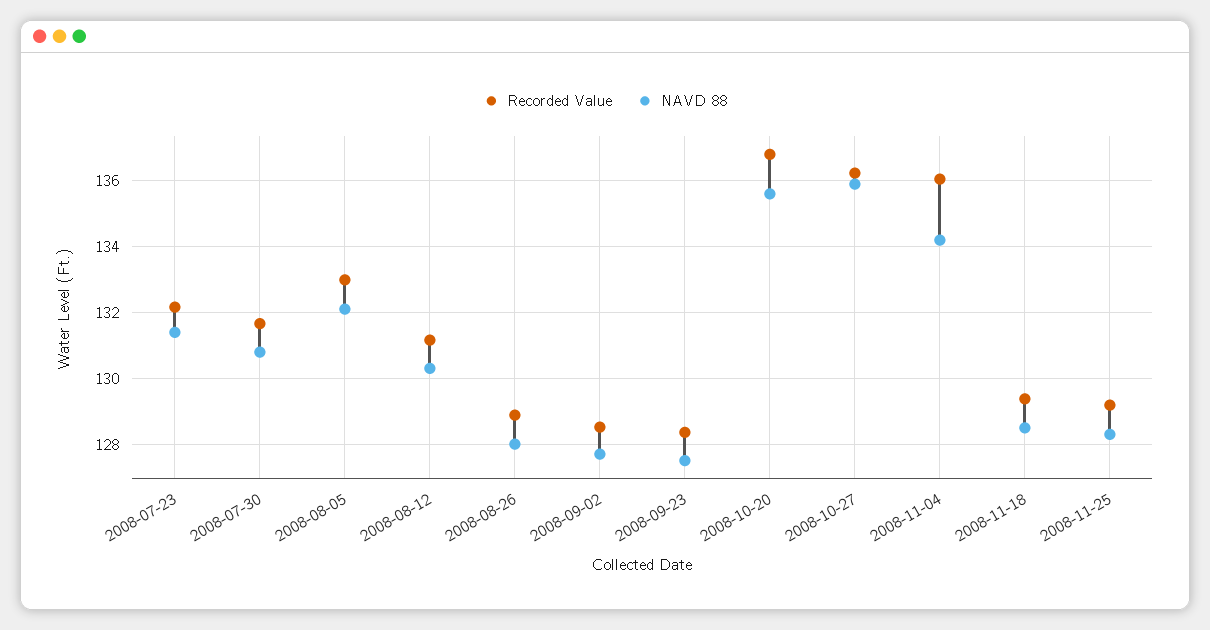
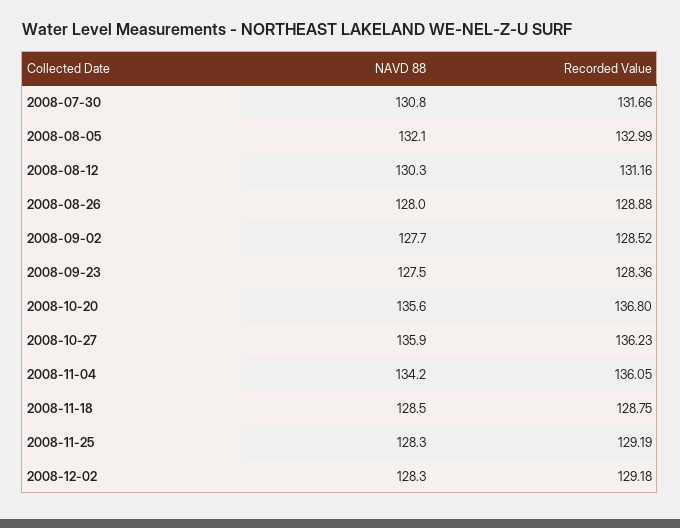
Recorded Value, 2008-07-23: 132.2 -> none
NAVD 88, 2008-07-23: 131.4 -> none
Recorded Value, 2008-11-18: 129.4 -> 128.75
NAVD 88, 2008-12-02: none -> 128.3
Recorded Value, 2008-12-02: none -> 129.18

